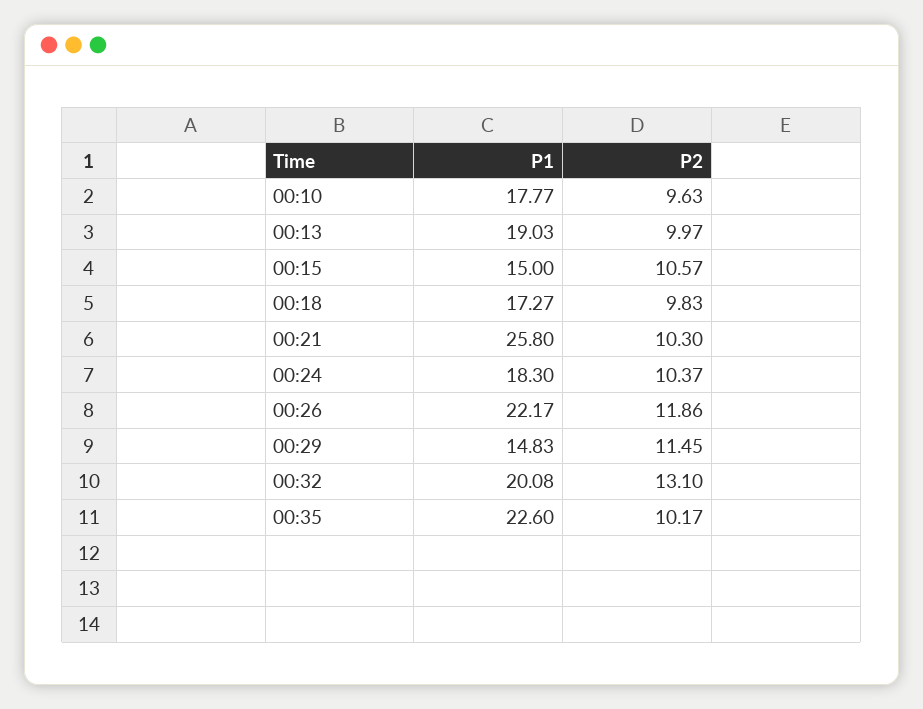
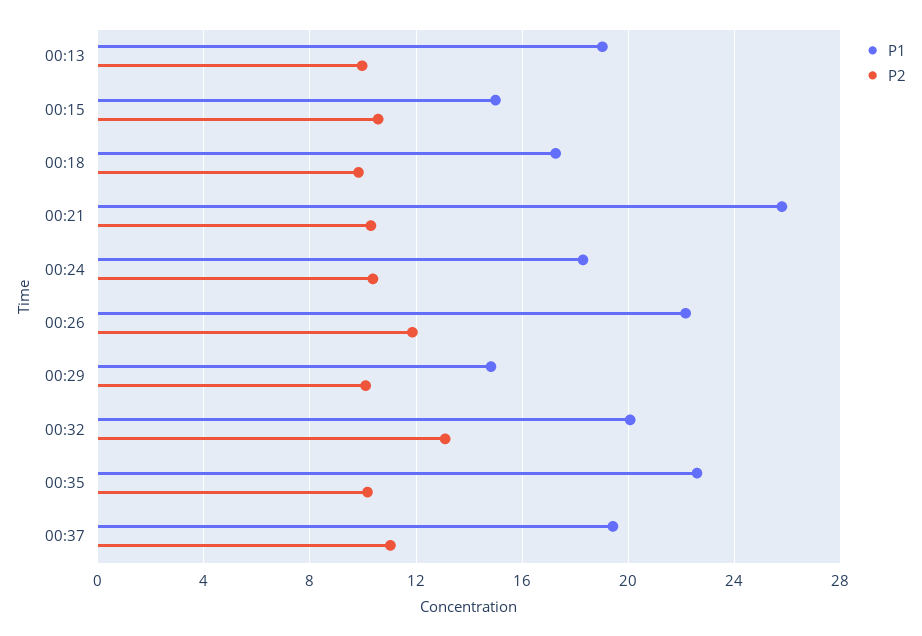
P1, 00:10: 17.77 -> none
P2, 00:10: 9.63 -> none
P2, 00:29: 11.45 -> 10
P1, 00:37: none -> 19.5
P2, 00:37: none -> 11

